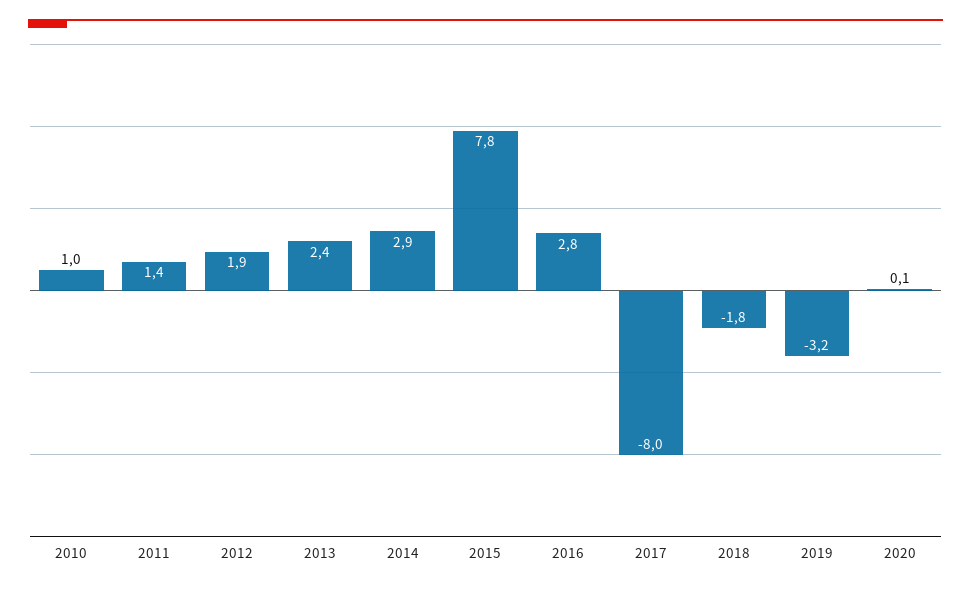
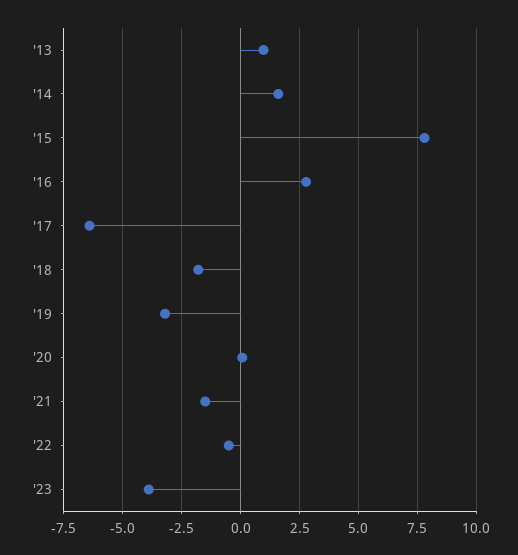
2010: 1 -> none
2011: 1.4 -> none
2012: 1.9 -> none
2013: 2.4 -> 1
2014: 2.9 -> 1.5
2017: -8 -> -6.5
'21: none -> -1.5
'22: none -> -0.5
'23: none -> -4

